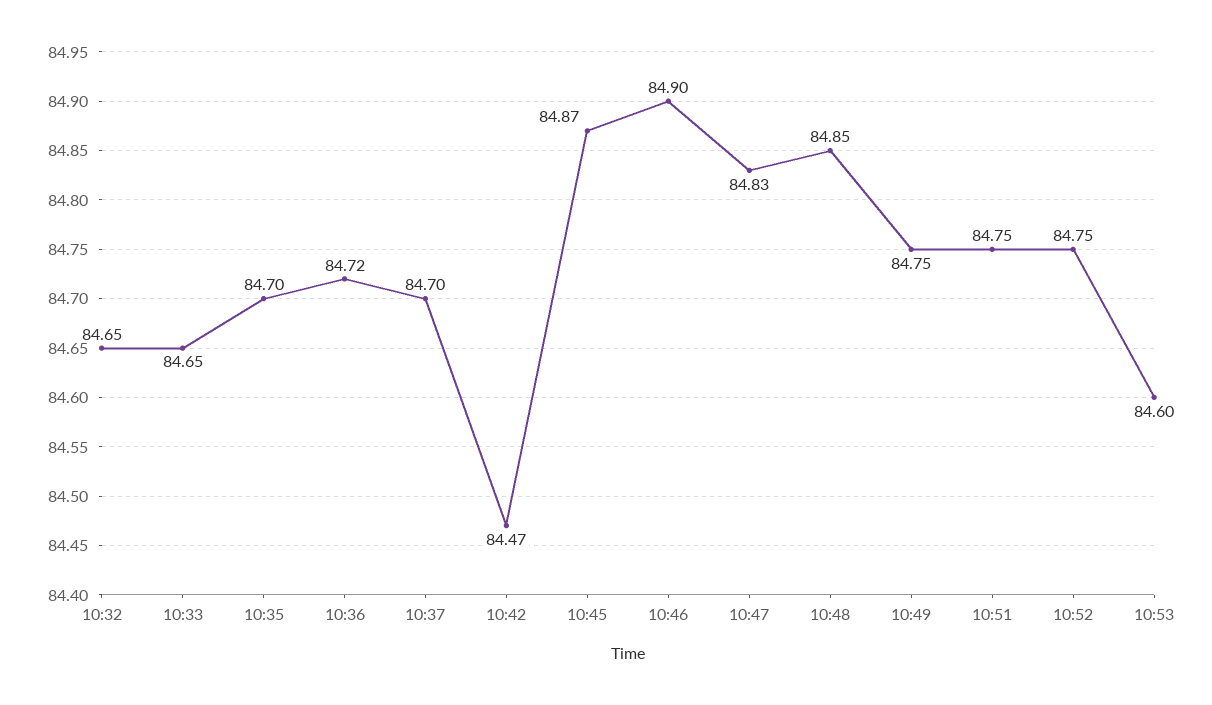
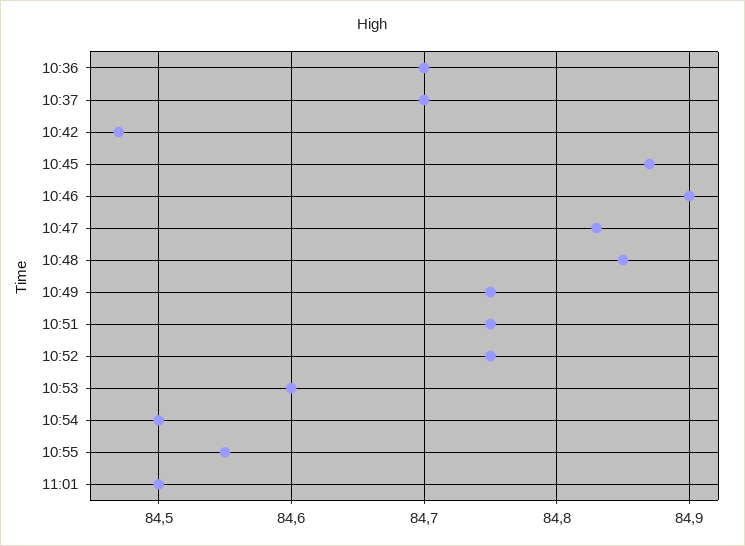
10:32: 84.65 -> none
10:33: 84.65 -> none
10:35: 84.7 -> none
10:36: 84.72 -> 84.7
10:54: none -> 84.5
10:55: none -> 84.55
11:01: none -> 84.5

